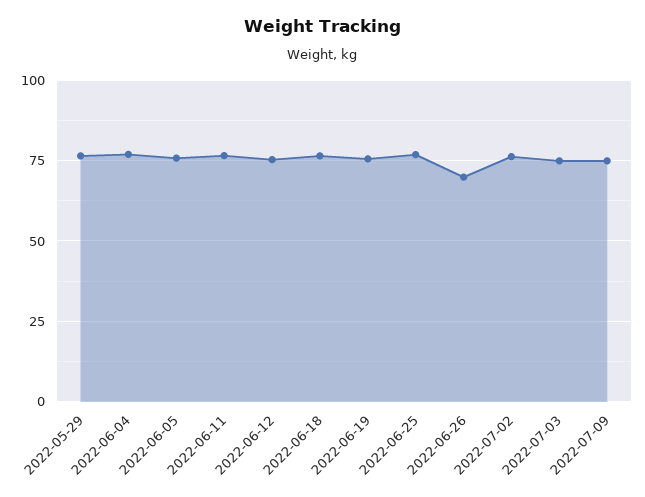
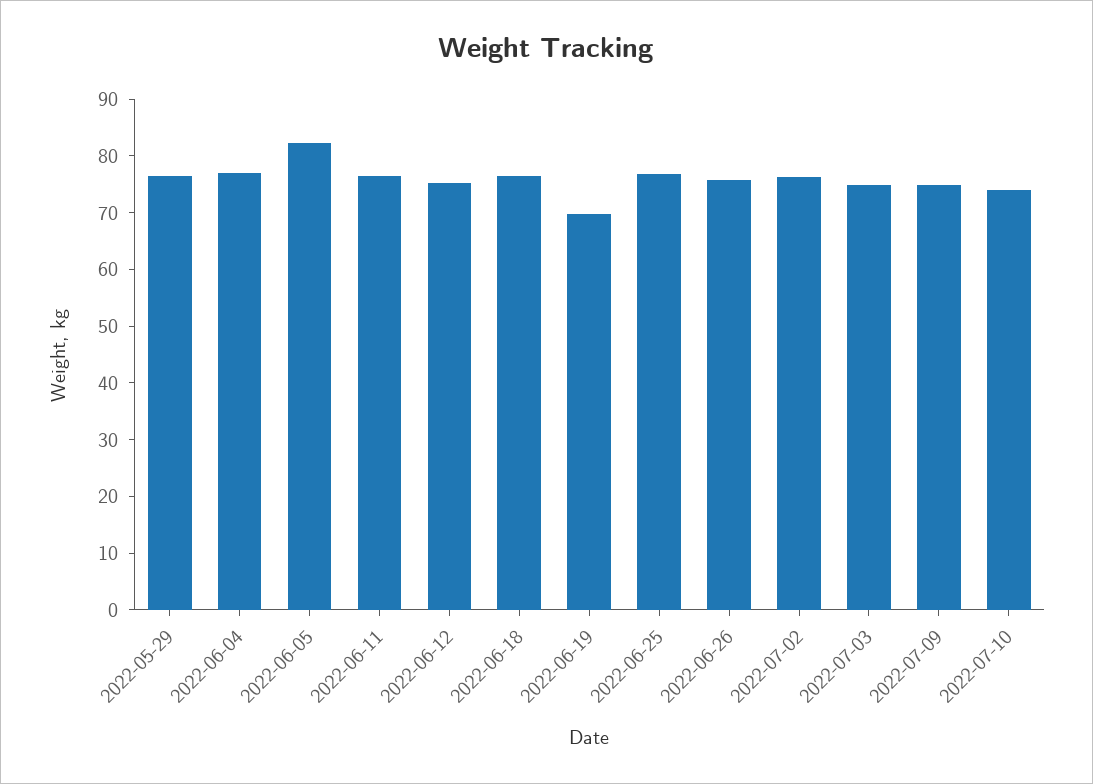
2022-06-05: 75 -> 82
2022-06-19: 75 -> 70
2022-06-26: 70 -> 76
2022-07-10: none -> 74

